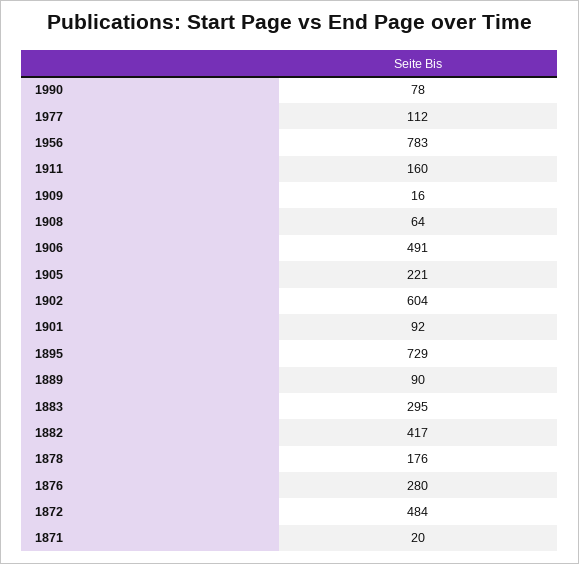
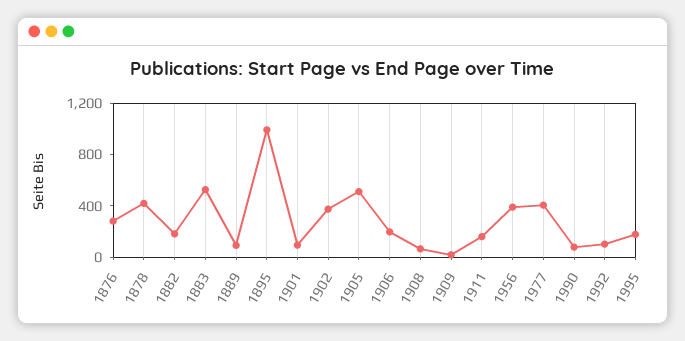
1977: 112 -> 400
1956: 783 -> 400
1906: 491 -> 200
1905: 221 -> 500
1902: 604 -> 400
1895: 729 -> 1000
1883: 295 -> 500
1882: 417 -> 200
1878: 176 -> 400
1872: 484 -> none
1871: 20 -> none
1992: none -> 100
1995: none -> 200

